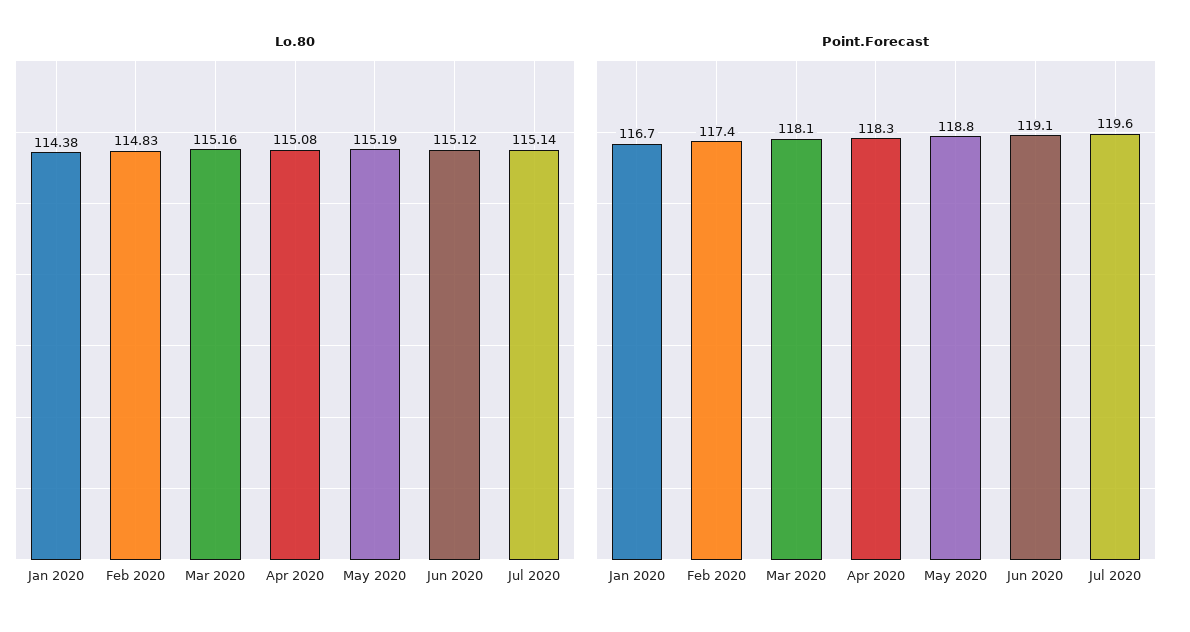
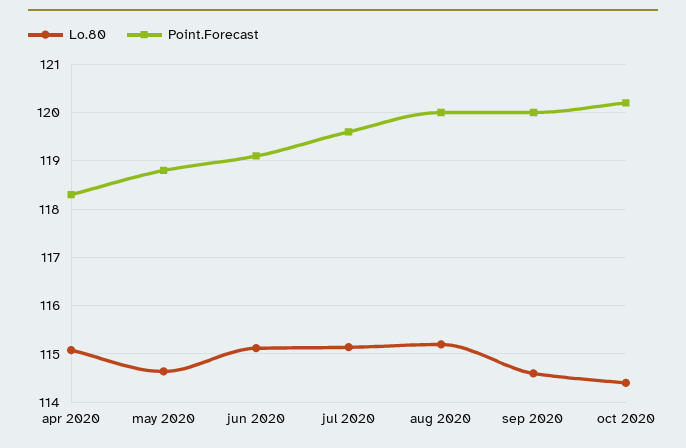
Lo.80, Jan 2020: 114.38 -> none
Lo.80, Feb 2020: 114.83 -> none
Lo.80, Mar 2020: 115.16 -> none
Lo.80, May 2020: 115.19 -> 114.6
Point.Forecast, Jan 2020: 116.7 -> none
Point.Forecast, Feb 2020: 117.4 -> none
Point.Forecast, Mar 2020: 118.1 -> none
Lo.80, aug 2020: none -> 115.2
Point.Forecast, aug 2020: none -> 120
Lo.80, sep 2020: none -> 114.6
Point.Forecast, sep 2020: none -> 120
Lo.80, oct 2020: none -> 114.4
Point.Forecast, oct 2020: none -> 120.2

